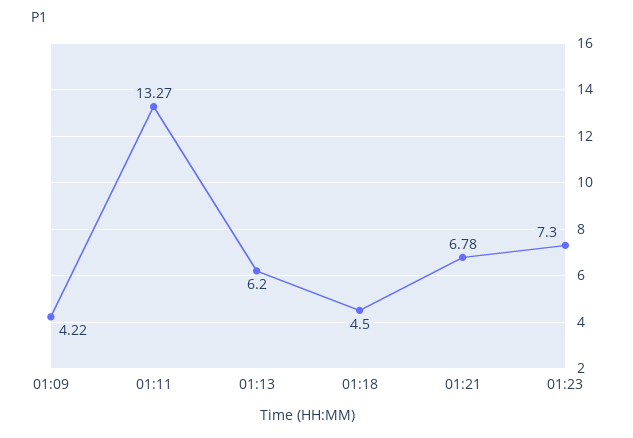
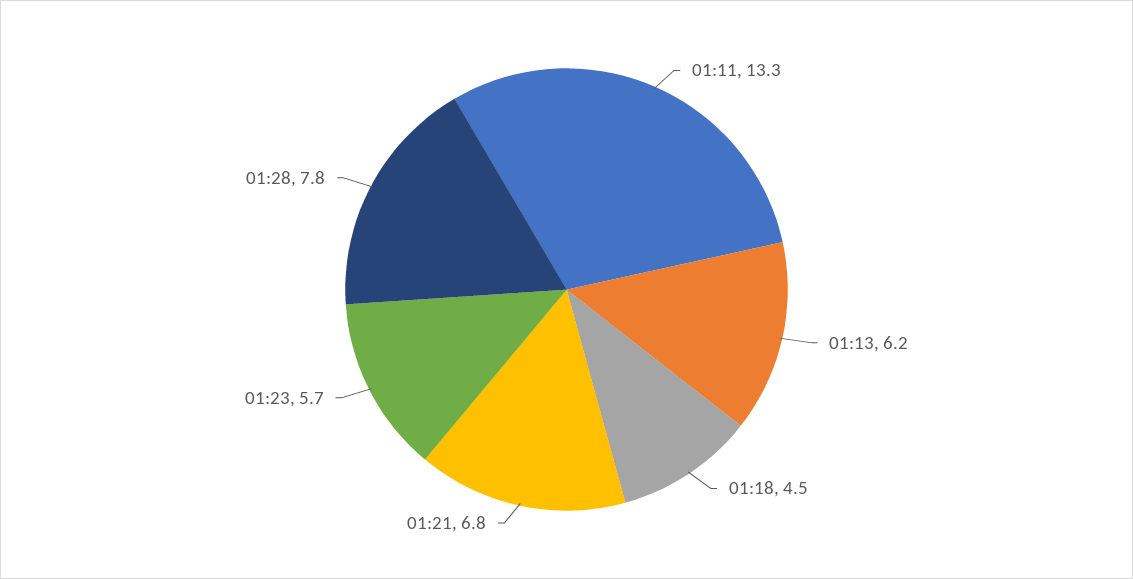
01:09: 4.22 -> none
01:23: 7.3 -> 5.7
01:28: none -> 7.8

